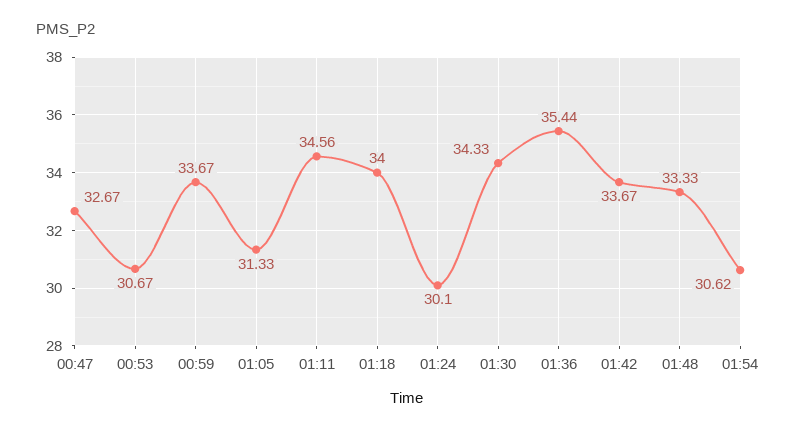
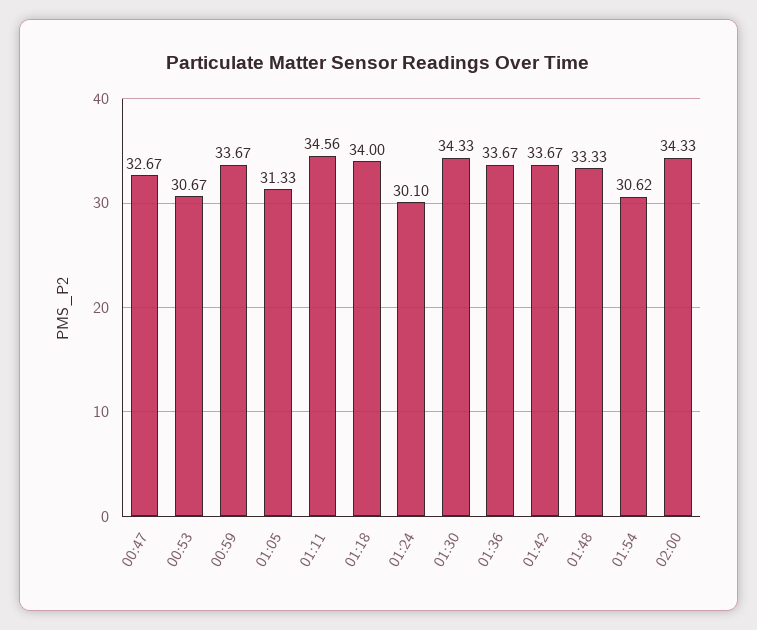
01:36: 35.44 -> 33.67
02:00: none -> 34.33

